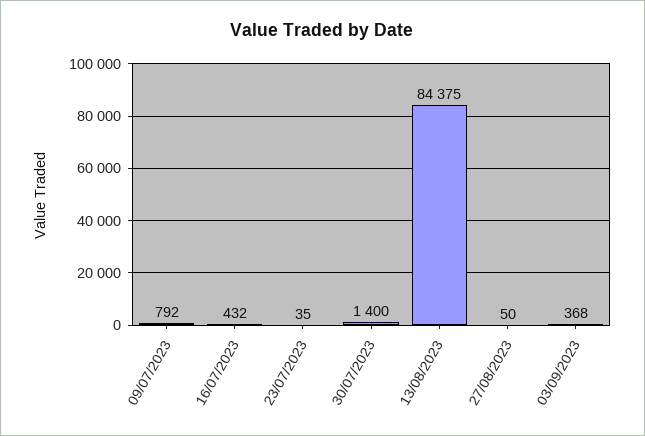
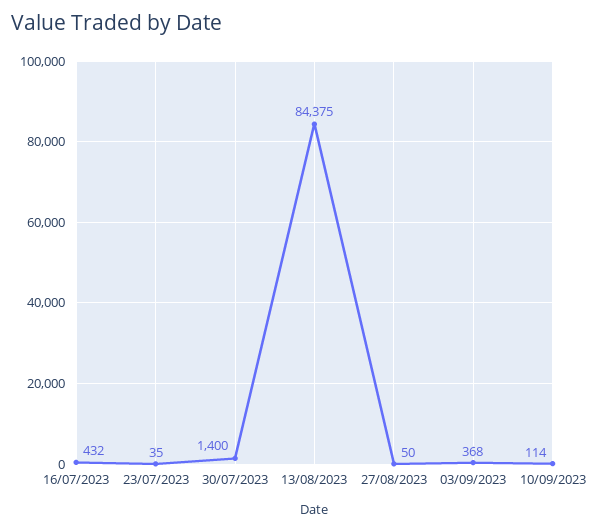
09/07/2023: 792 -> none
10/09/2023: none -> 114

